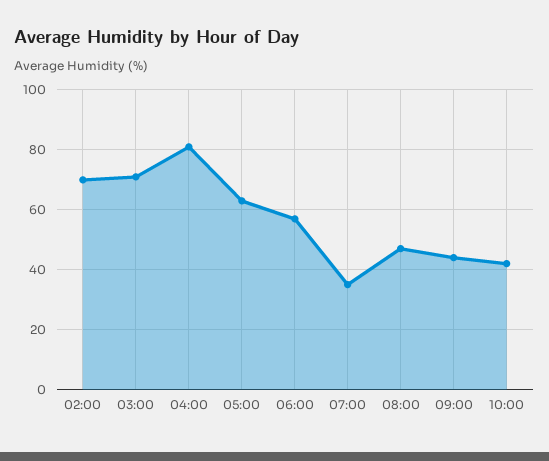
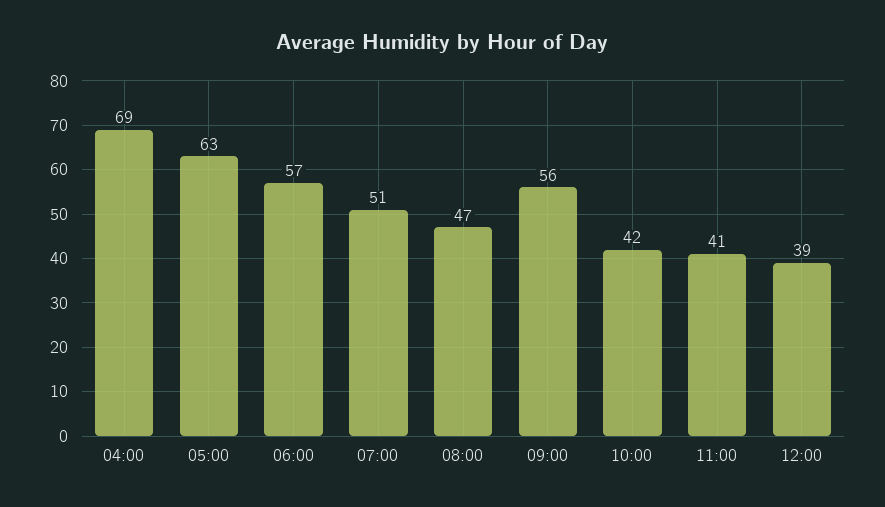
02:00: 70 -> none
03:00: 70 -> none
04:00: 80 -> 69
07:00: 35 -> 51
09:00: 45 -> 56
11:00: none -> 41
12:00: none -> 39

